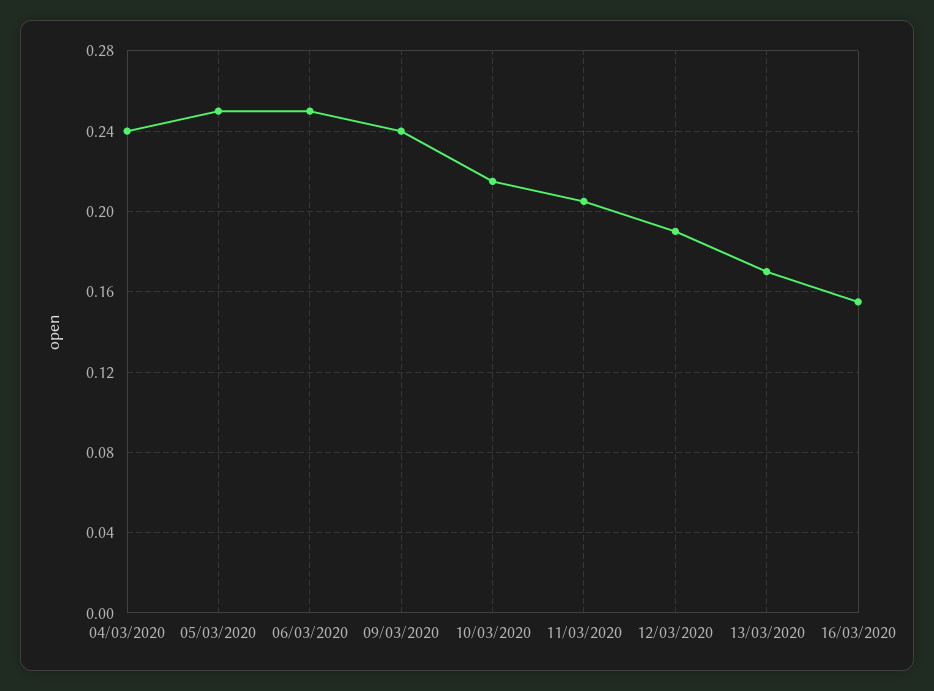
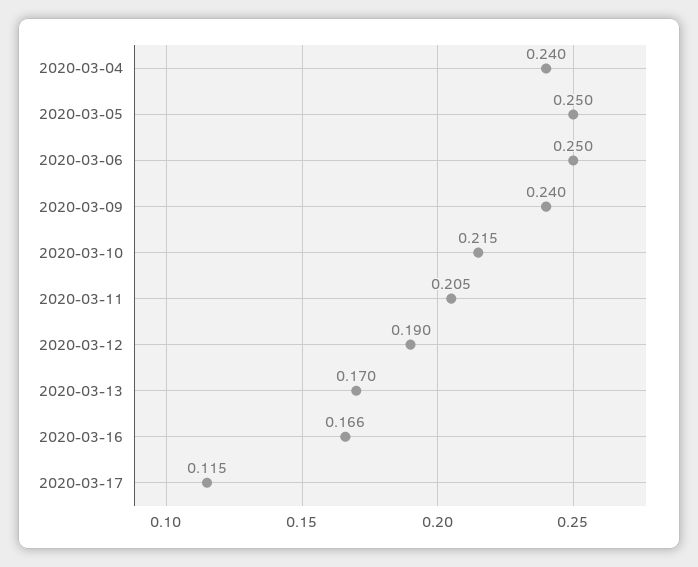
16/03/2020: 0.155 -> 0.166
2020-03-17: none -> 0.115

